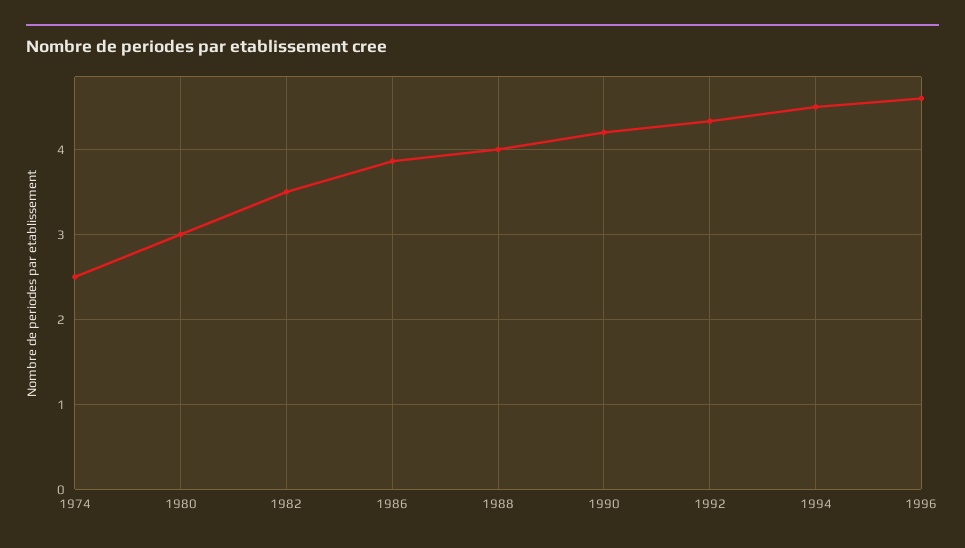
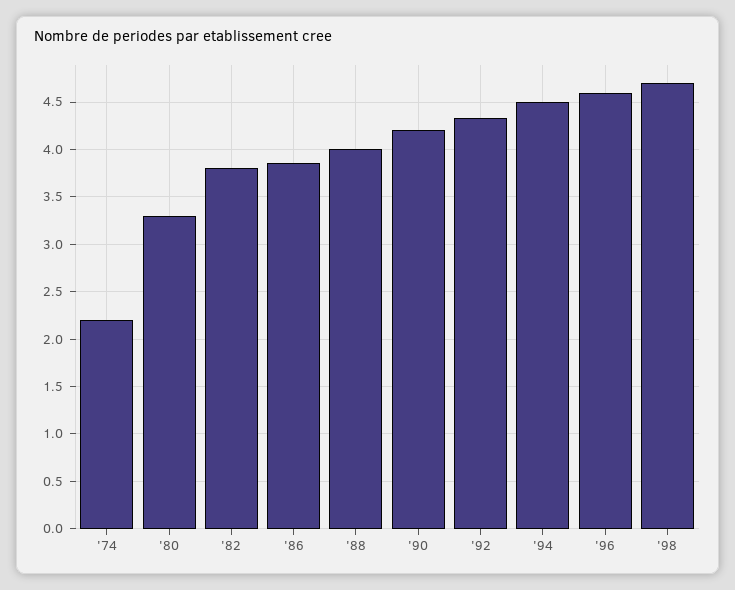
1974: 2.5 -> 2.2
1980: 3 -> 3.3
1982: 3.5 -> 3.8
'98: none -> 4.7

